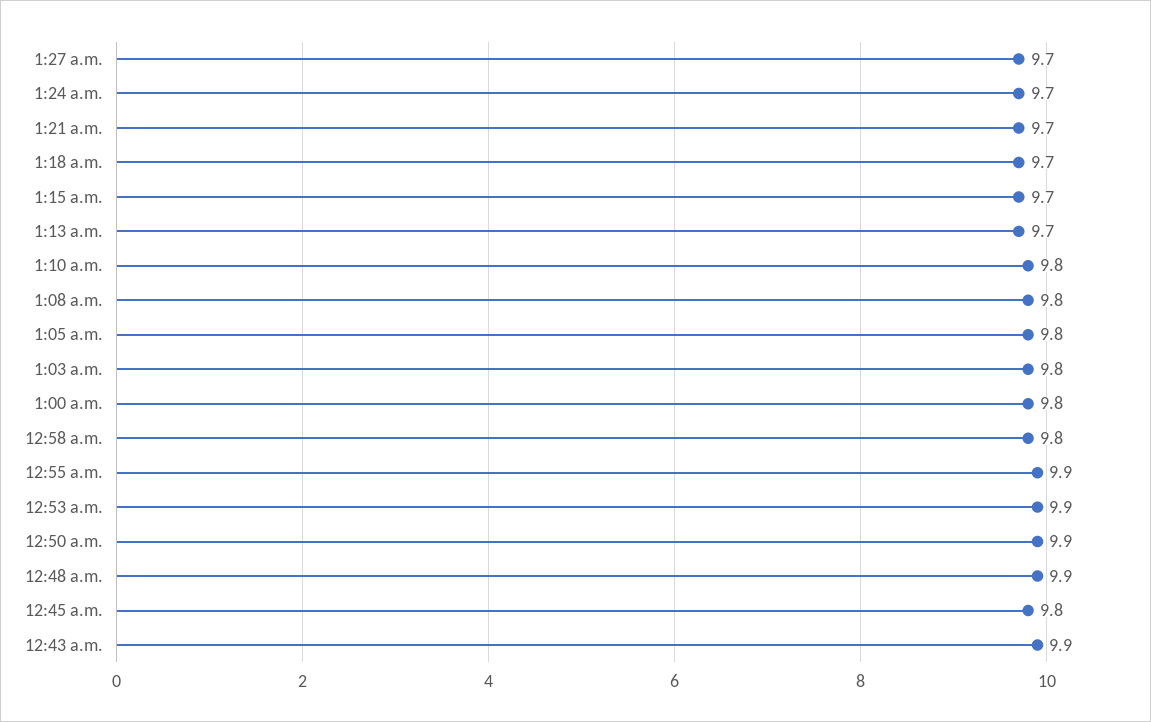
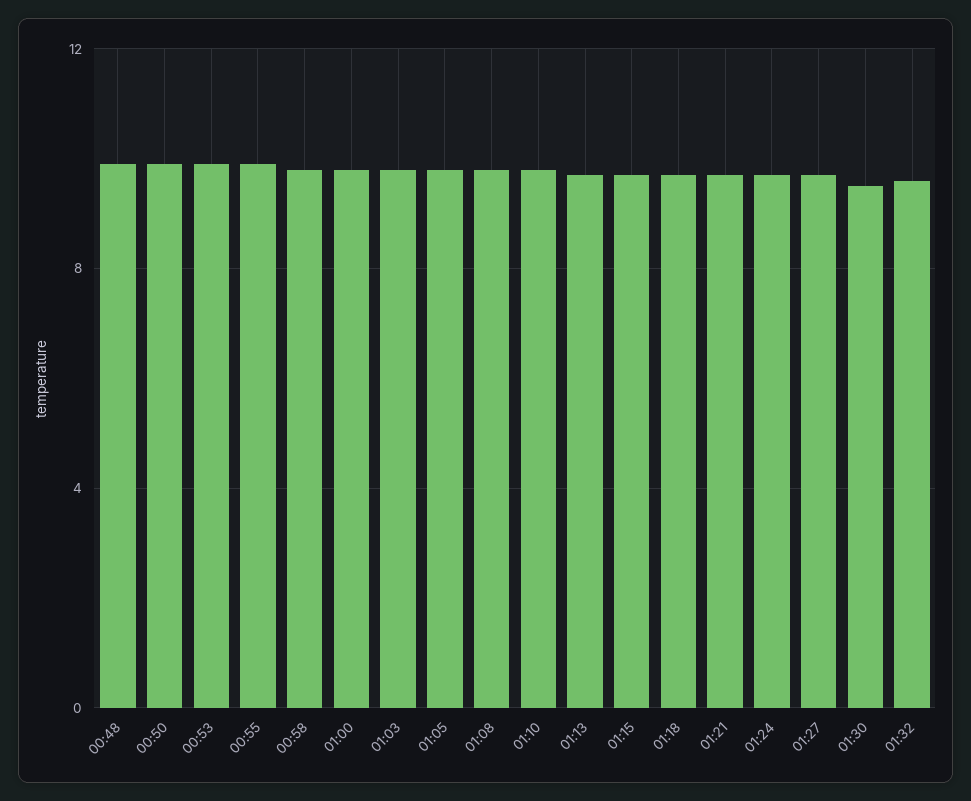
12:45 a.m.: 9.8 -> none
12:43 a.m.: 9.9 -> none
01:30: none -> 9.5
01:32: none -> 9.5

